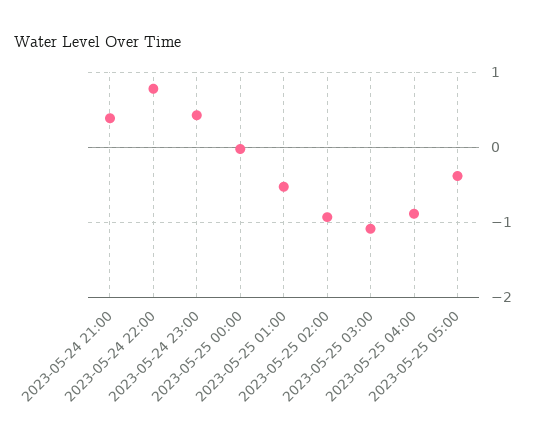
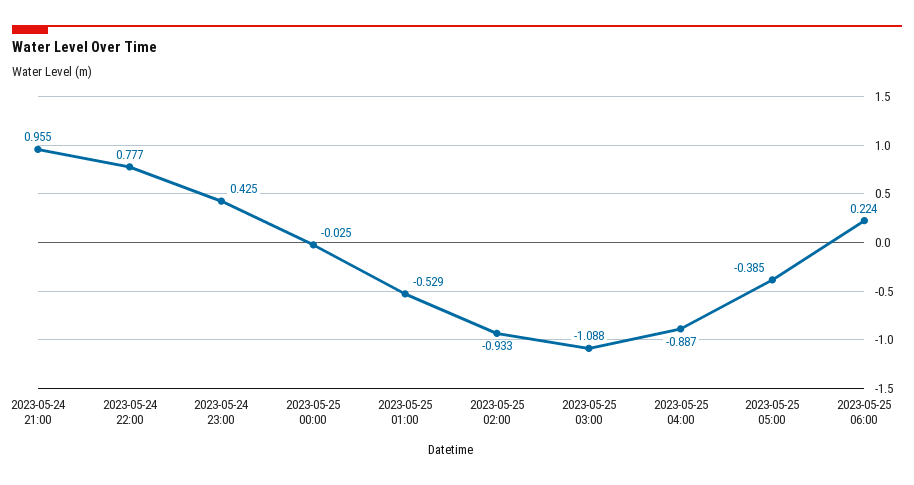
2023-05-24 21:00: 0.4 -> 0.955
2023-05-25 06:00: none -> 0.224

